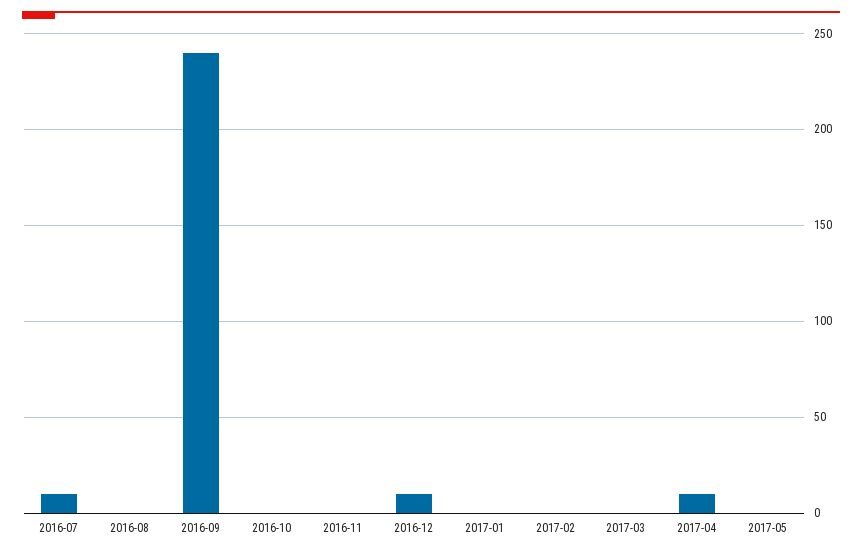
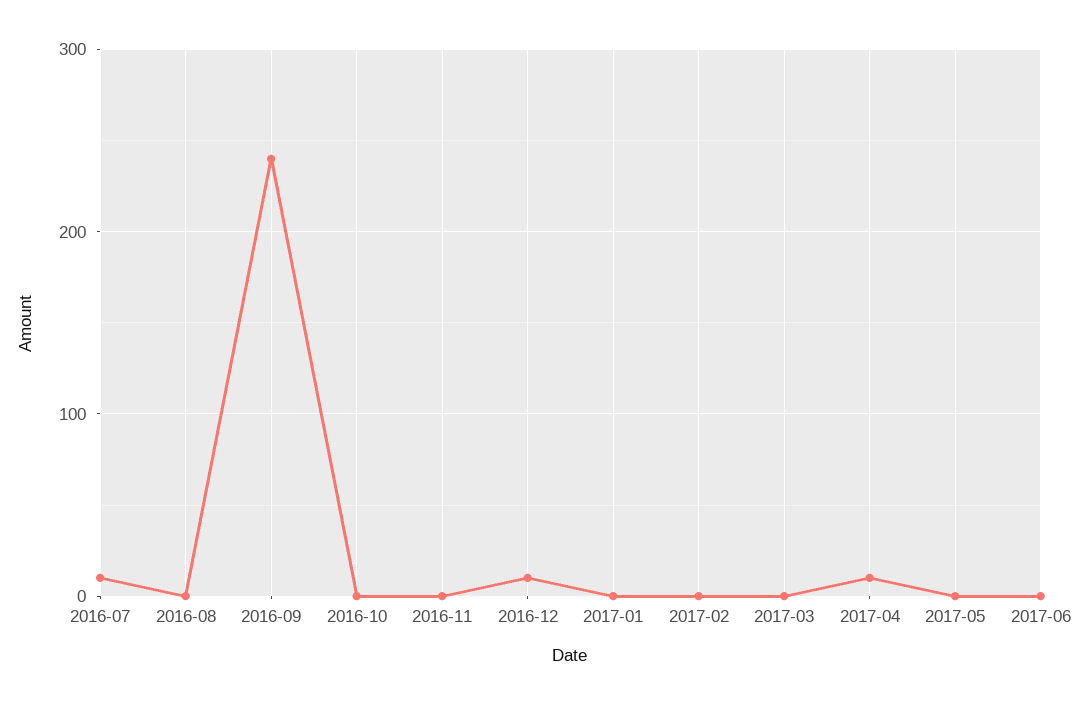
2017-06: none -> 0

